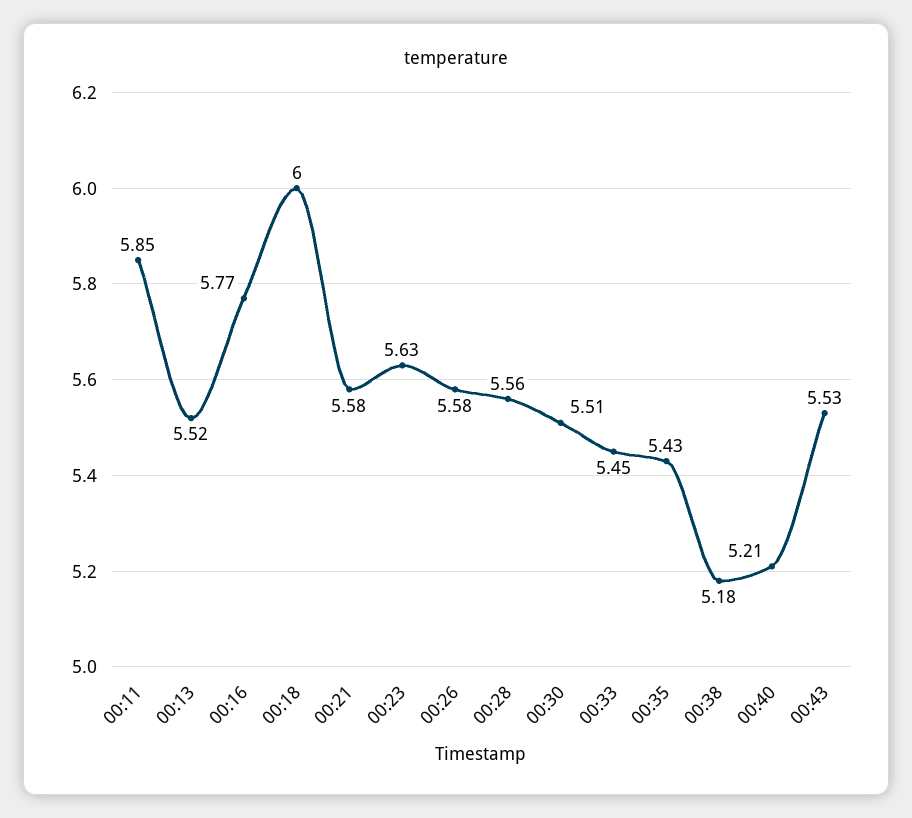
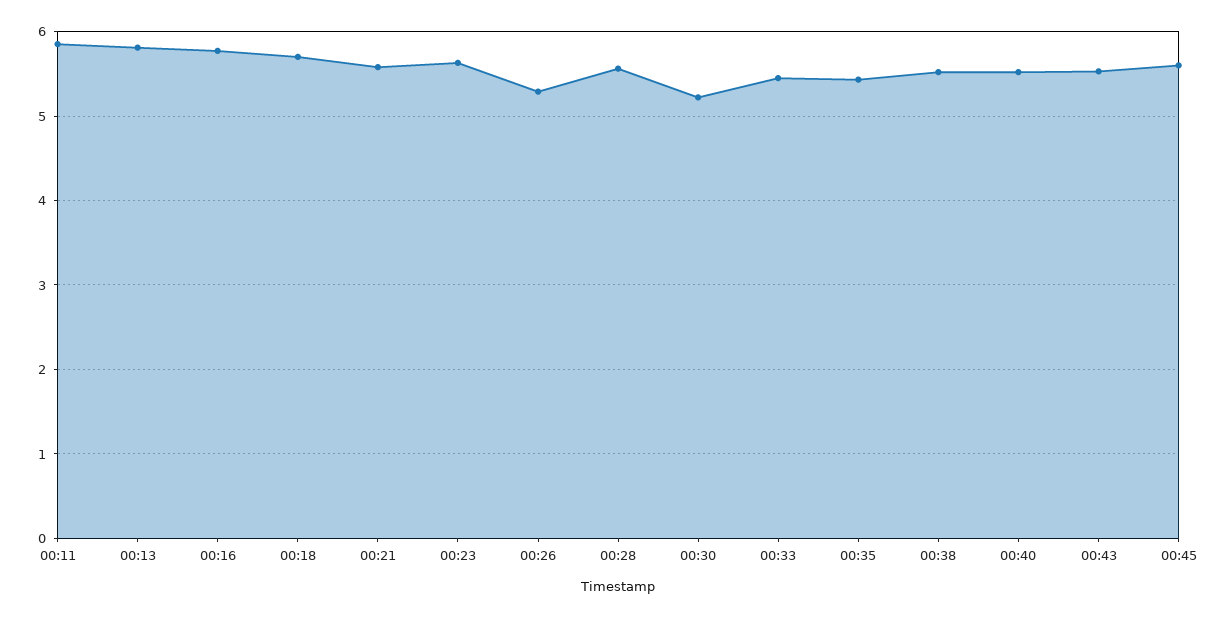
00:13: 5.52 -> 5.8
00:18: 6 -> 5.7
00:26: 5.58 -> 5.3
00:30: 5.51 -> 5.2
00:38: 5.18 -> 5.5
00:40: 5.21 -> 5.5
00:45: none -> 5.6

